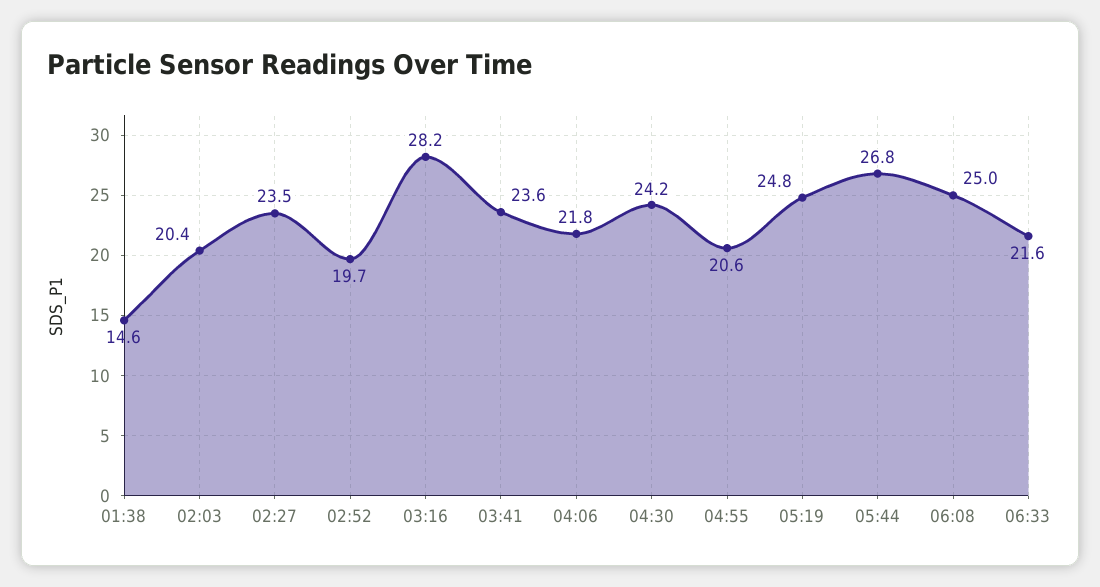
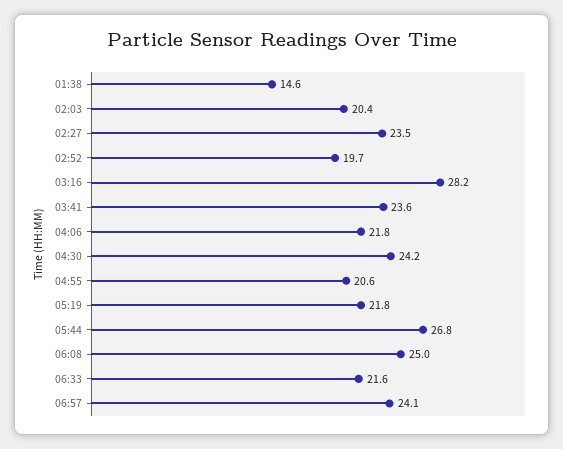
05:19: 24.8 -> 21.8
06:57: none -> 24.1

